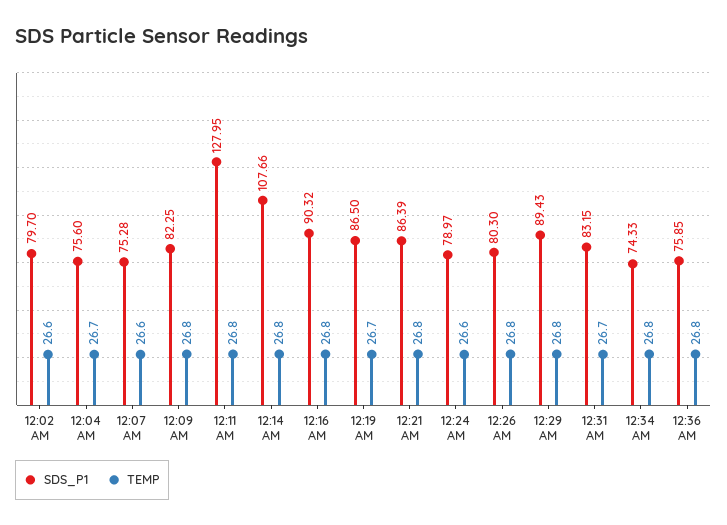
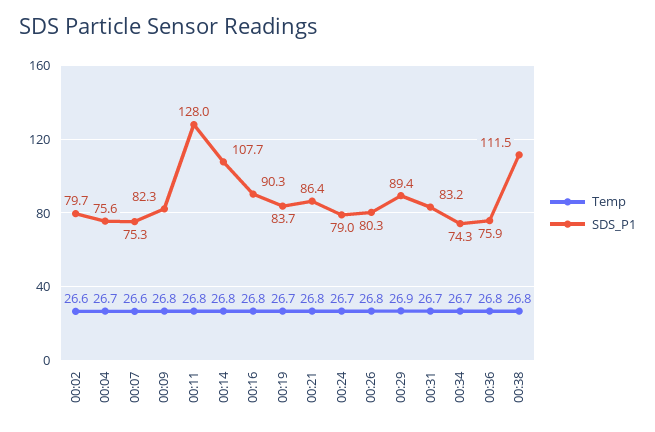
SDS_P1, 12:19 AM: 86.5 -> 83.7
TEMP, 12:24 AM: 26.6 -> 26.7
TEMP, 12:29 AM: 26.8 -> 26.9
TEMP, 12:34 AM: 26.8 -> 26.7
TEMP, 00:38: none -> 26.8
SDS_P1, 00:38: none -> 111.5

